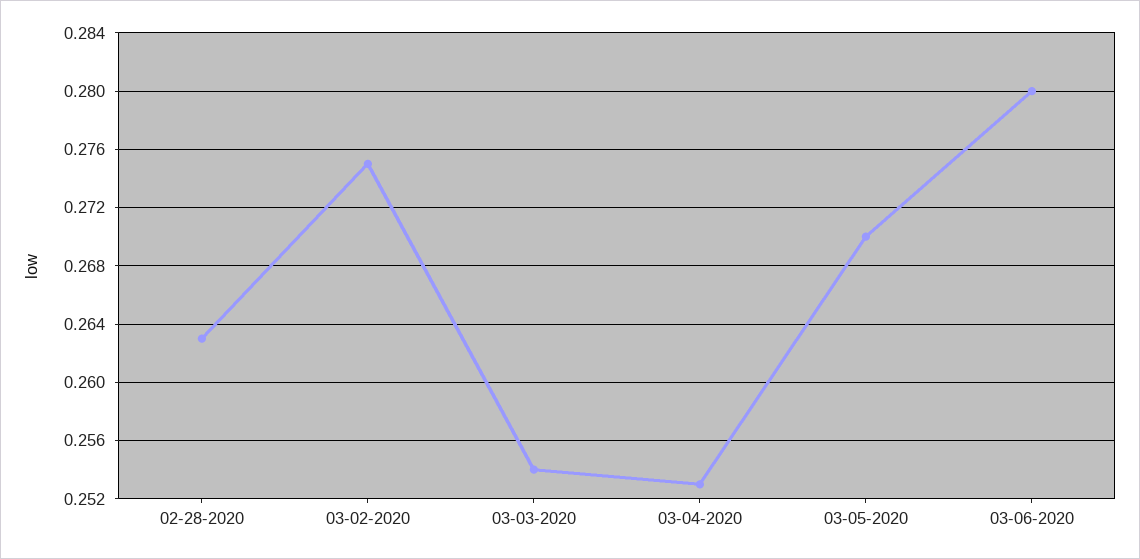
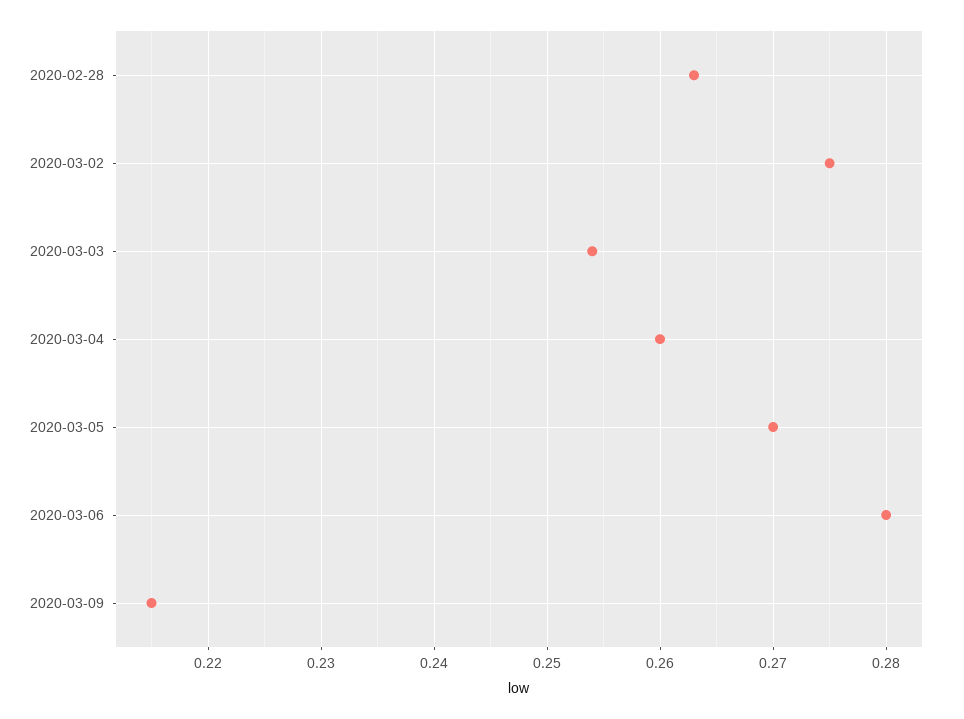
03-04-2020: 0.253 -> 0.26
2020-03-09: none -> 0.215

